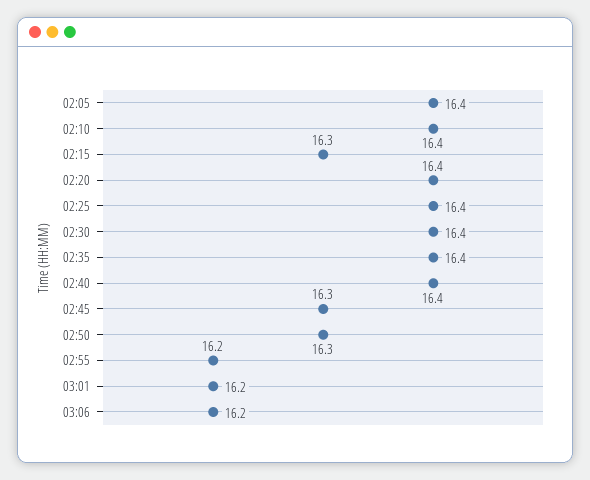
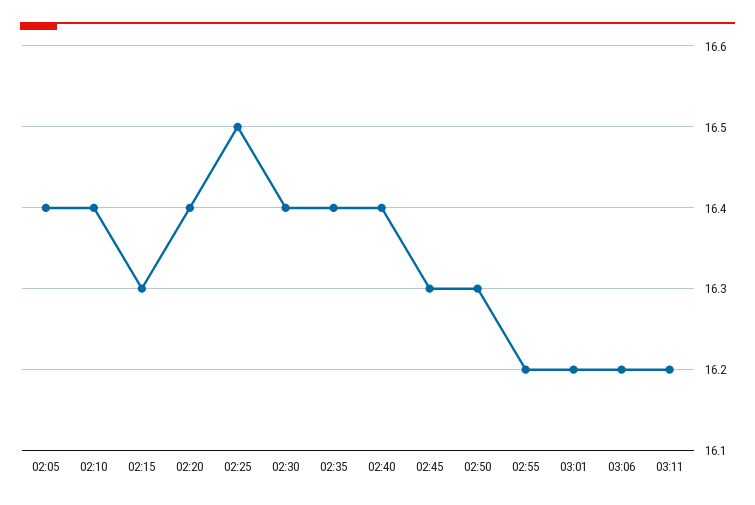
02:25: 16.4 -> 16.5
03:11: none -> 16.2

